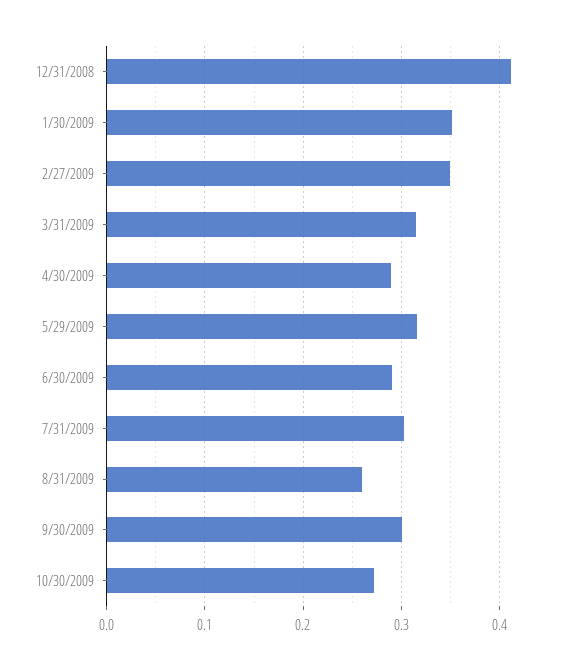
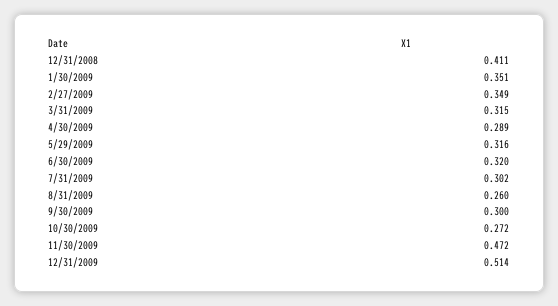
6/30/2009: 0.29 -> 0.32
11/30/2009: none -> 0.472
12/31/2009: none -> 0.514

